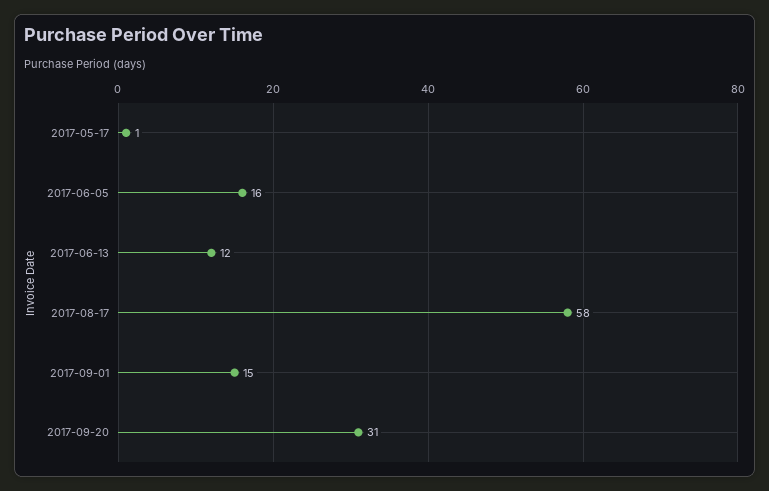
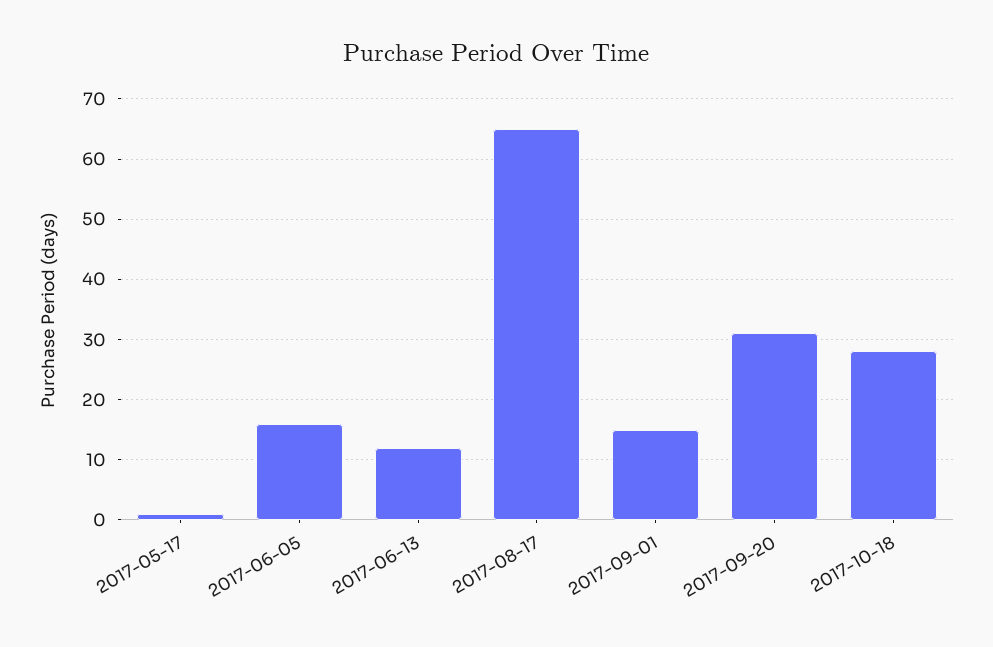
2017-08-17: 58 -> 65
2017-10-18: none -> 28

